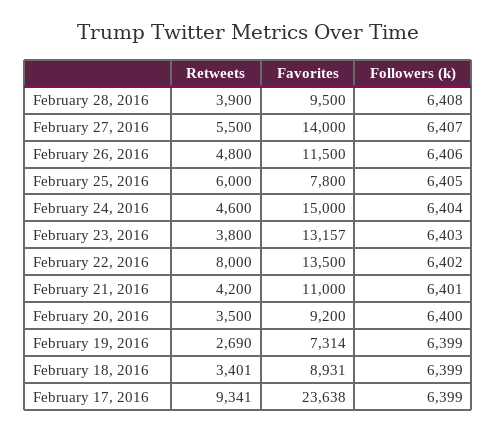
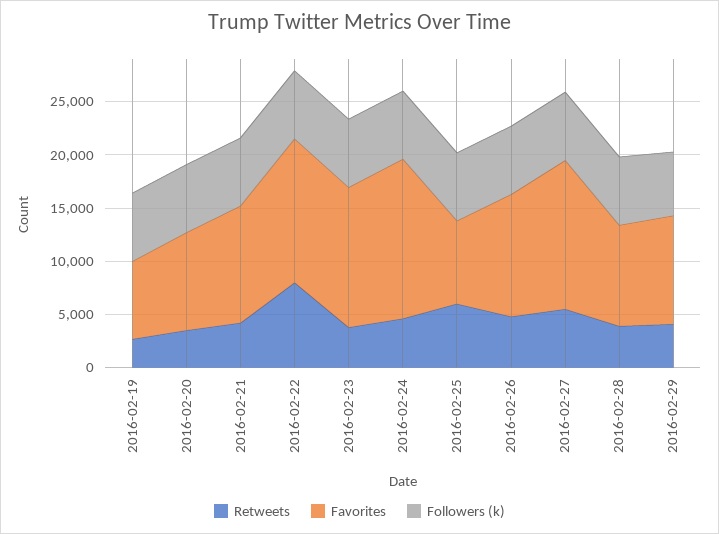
Retweets, February 18, 2016: 3401 -> none
Favorites, February 18, 2016: 8931 -> none
Followers (k), February 18, 2016: 6399 -> none
Retweets, February 17, 2016: 9341 -> none
Favorites, February 17, 2016: 23638 -> none
Followers (k), February 17, 2016: 6399 -> none
Retweets, 2016-02-29: none -> 4000
Favorites, 2016-02-29: none -> 10000
Followers (k), 2016-02-29: none -> 6000

